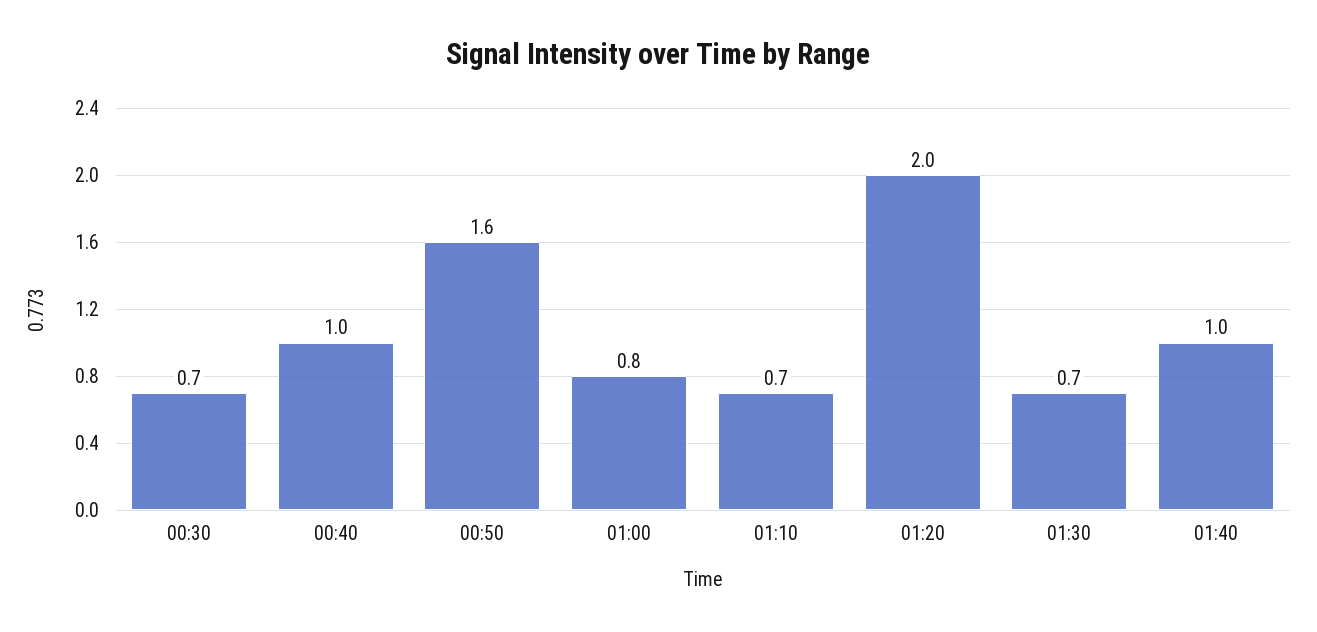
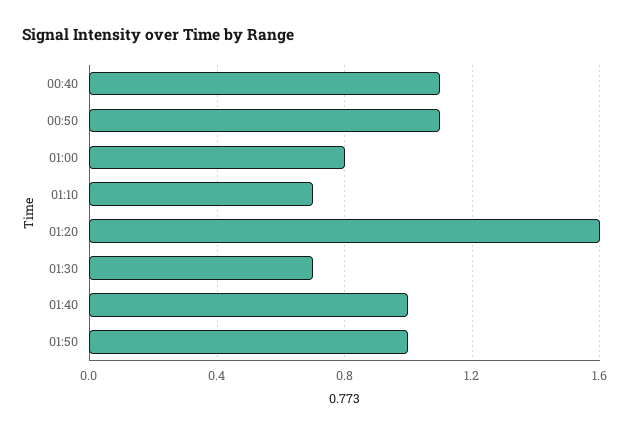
00:30: 0.7 -> none
00:40: 1 -> 1.1
00:50: 1.6 -> 1.1
01:20: 2 -> 1.6
01:50: none -> 1

